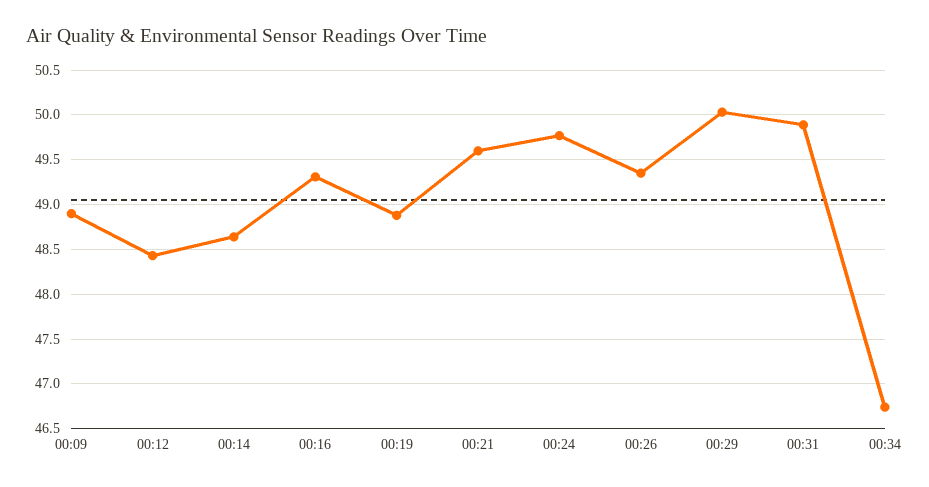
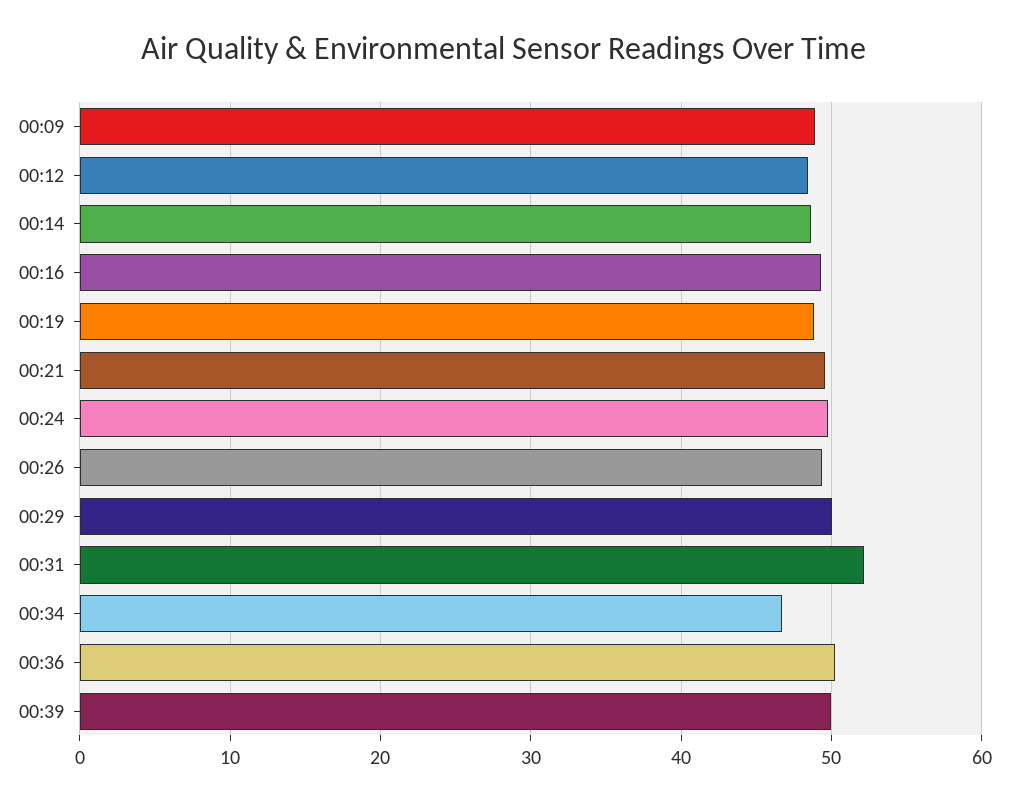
00:31: 49.9 -> 52
00:36: none -> 50
00:39: none -> 50

